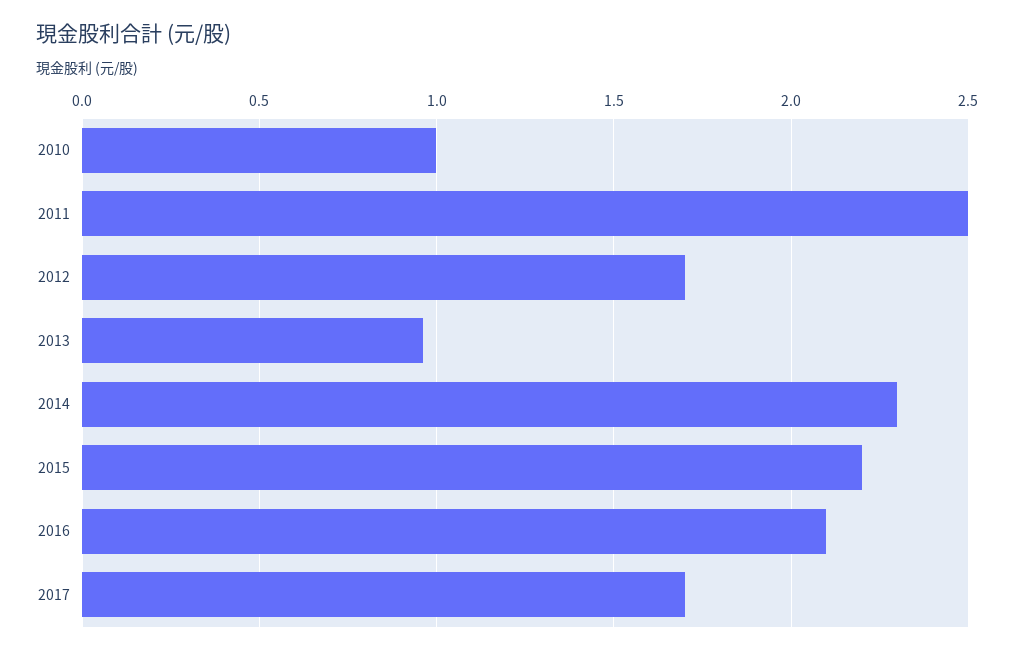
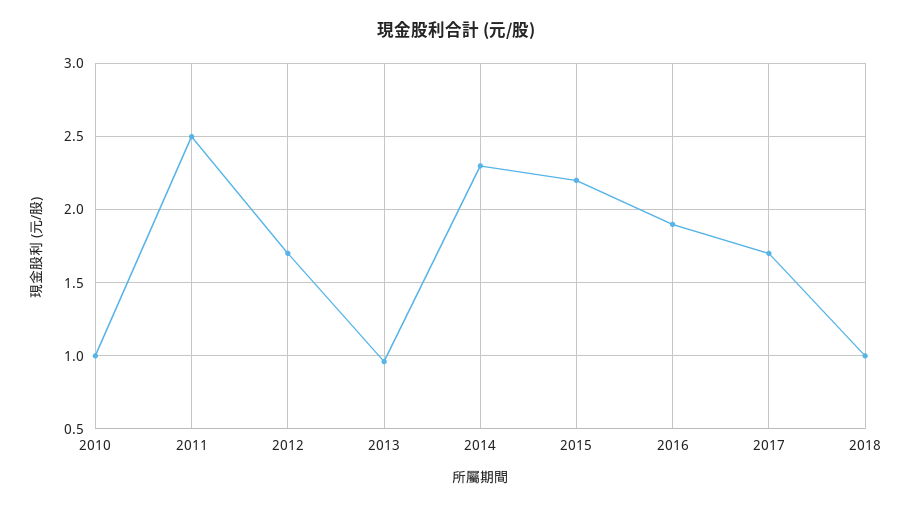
2016: 2.1 -> 1.9
2018: none -> 1

